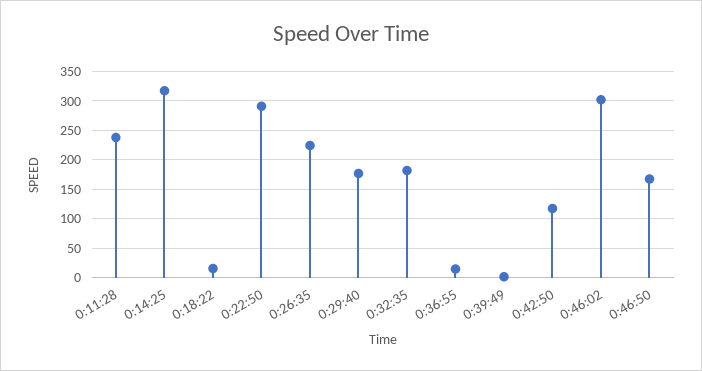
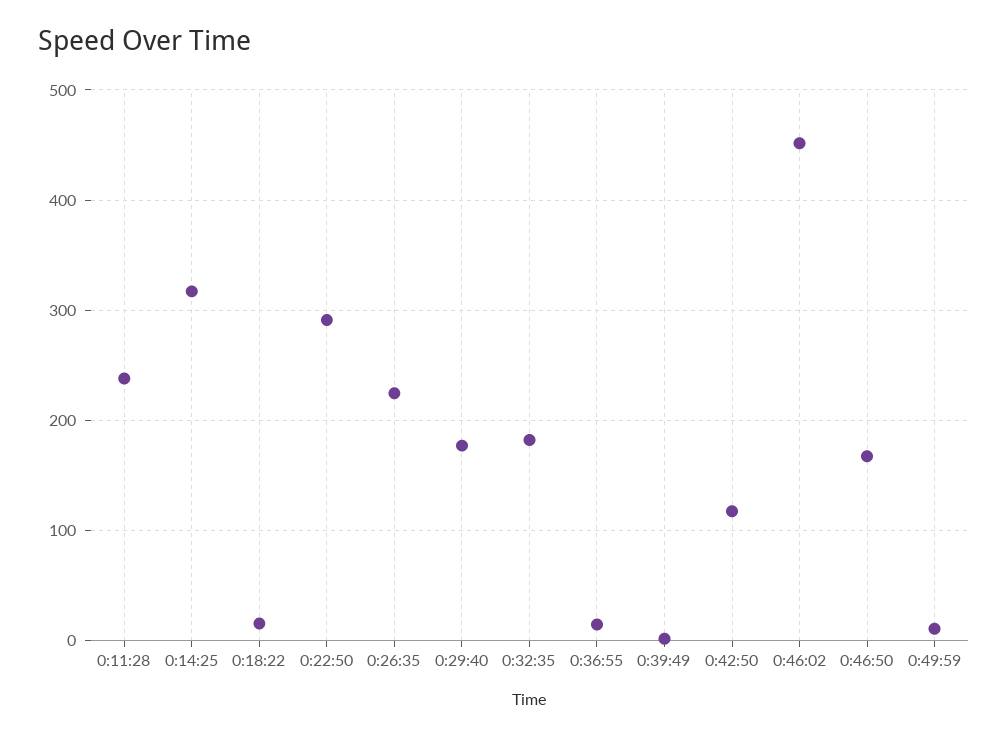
0:46:02: 300 -> 450
0:49:59: none -> 10

